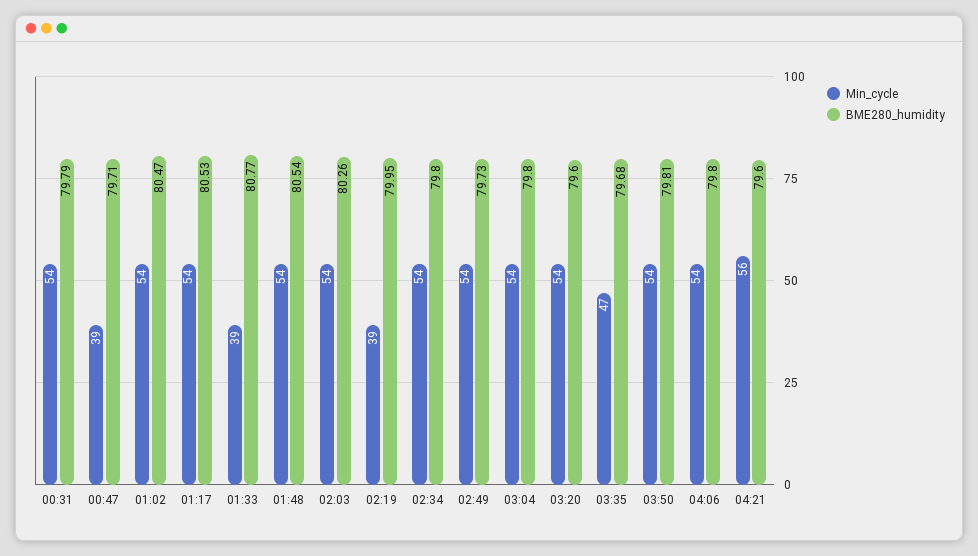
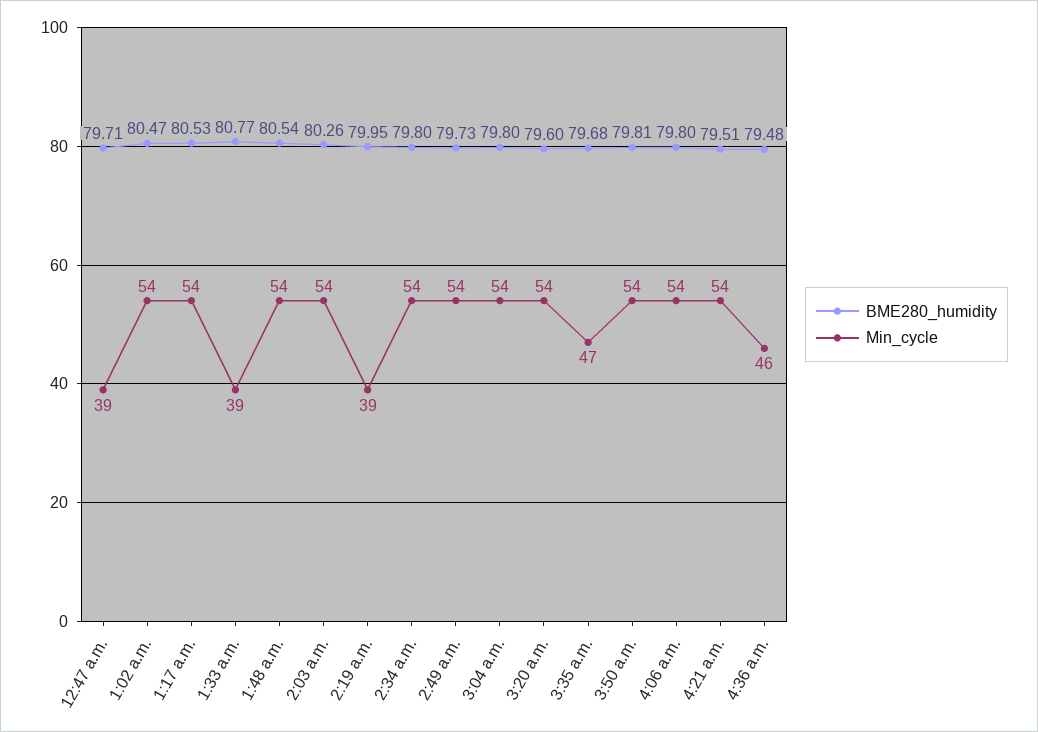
Min_cycle, 00:31: 54 -> none
BME280_humidity, 00:31: 79.79 -> none
Min_cycle, 04:21: 56 -> 54
BME280_humidity, 04:21: 79.6 -> 79.51
BME280_humidity, 4:36 a.m.: none -> 79.48
Min_cycle, 4:36 a.m.: none -> 46

